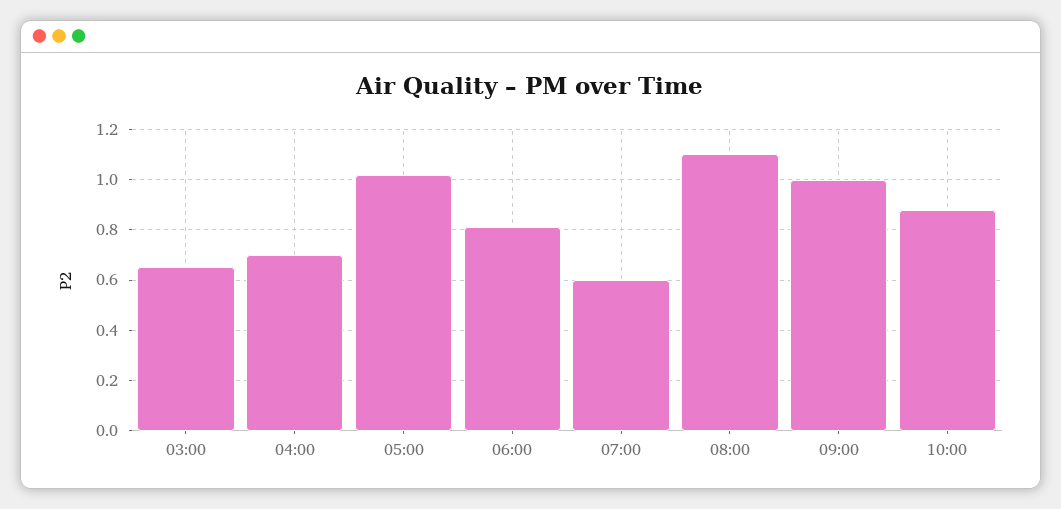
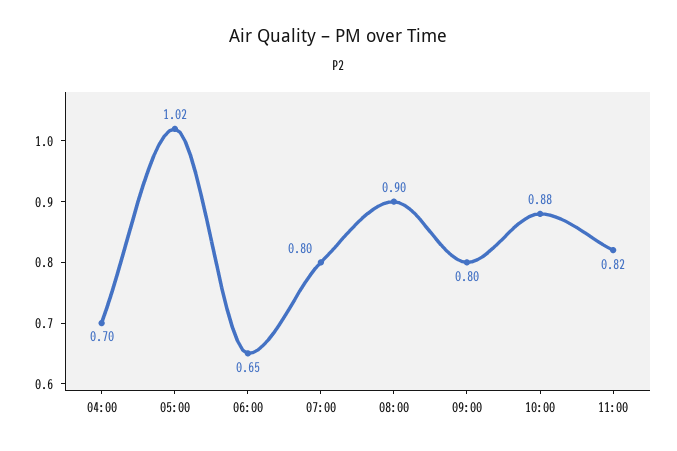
03:00: 0.65 -> none
06:00: 0.8 -> 0.65
07:00: 0.6 -> 0.8
08:00: 1.1 -> 0.9
09:00: 1 -> 0.8
11:00: none -> 0.82

